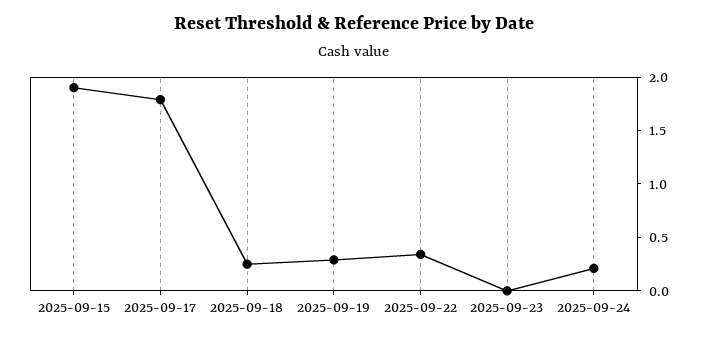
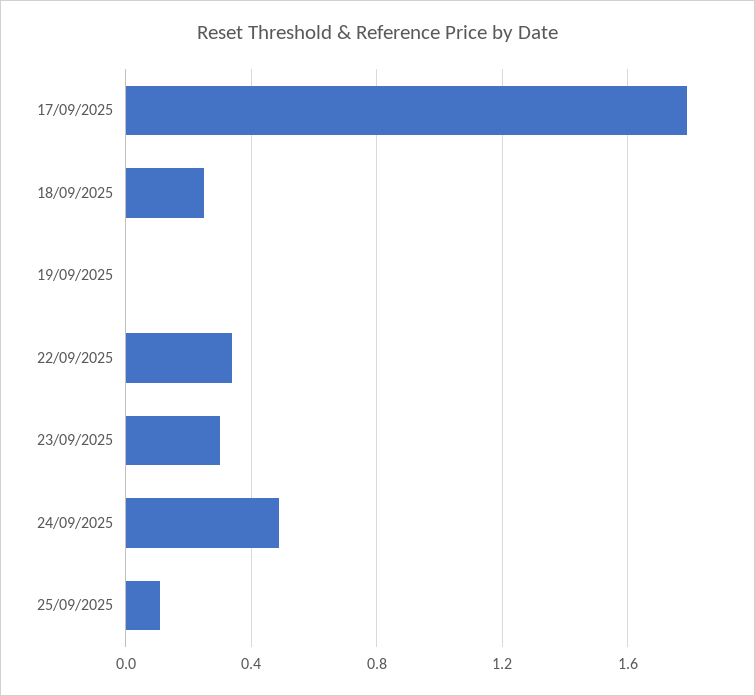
2025-09-15: 1.9 -> none
2025-09-19: 0.3 -> 0
2025-09-23: 0 -> 0.3
2025-09-24: 0.2 -> 0.5
25/09/2025: none -> 0.1

